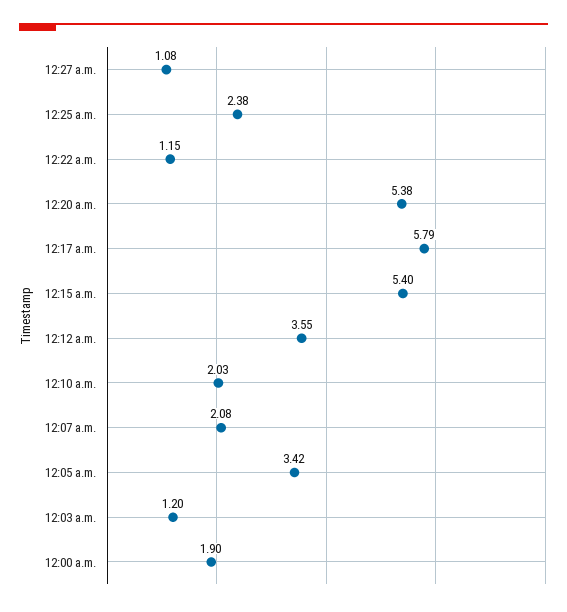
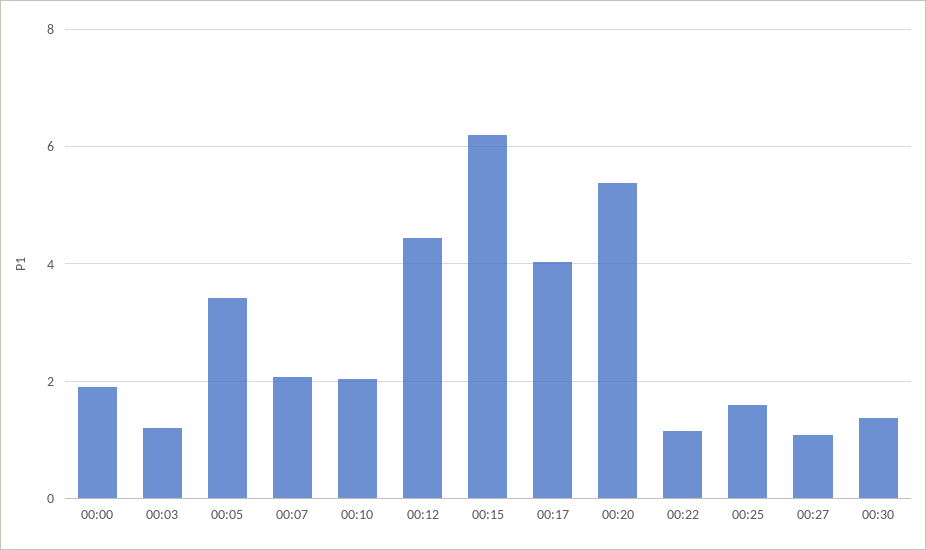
12:25 a.m.: 2.38 -> 1.6
12:17 a.m.: 5.79 -> 4
12:15 a.m.: 5.4 -> 6.2
12:12 a.m.: 3.55 -> 4.4
00:30: none -> 1.4

